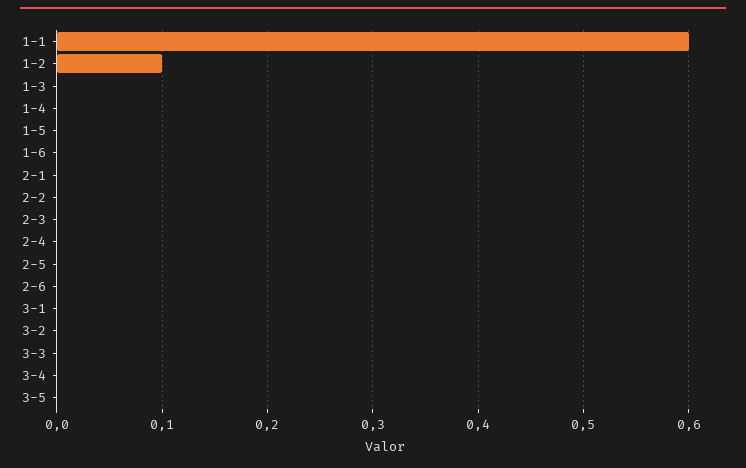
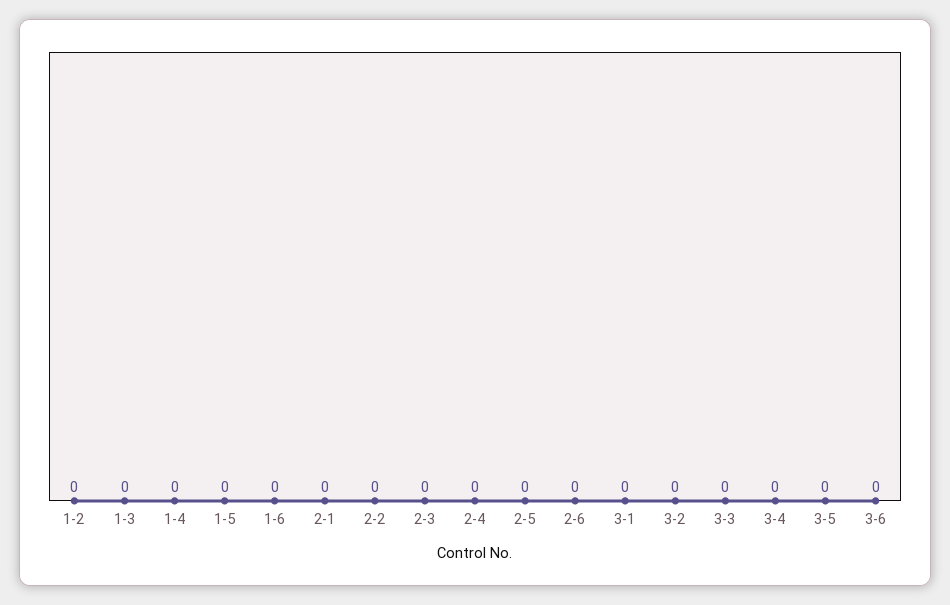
1-1: 0.6 -> none
1-2: 0.1 -> 0
3-6: none -> 0

